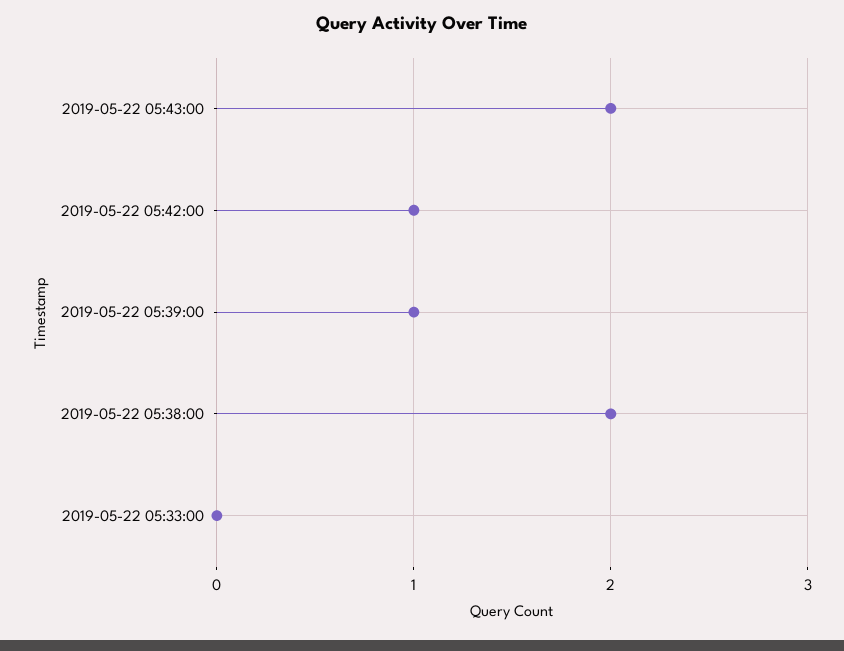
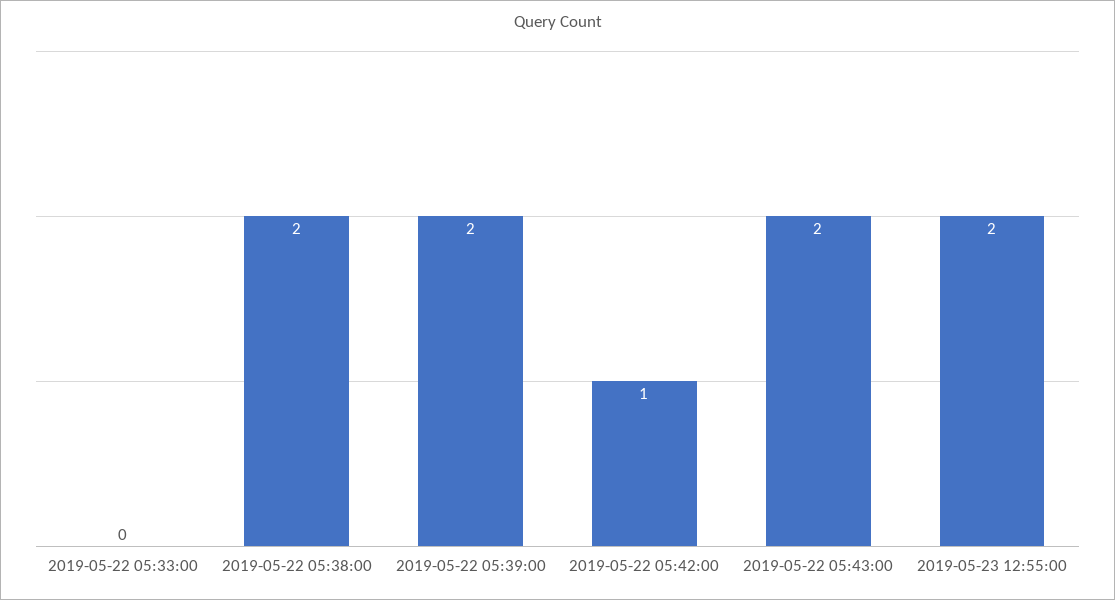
2019-05-22 05:39:00: 1 -> 2
2019-05-23 12:55:00: none -> 2

